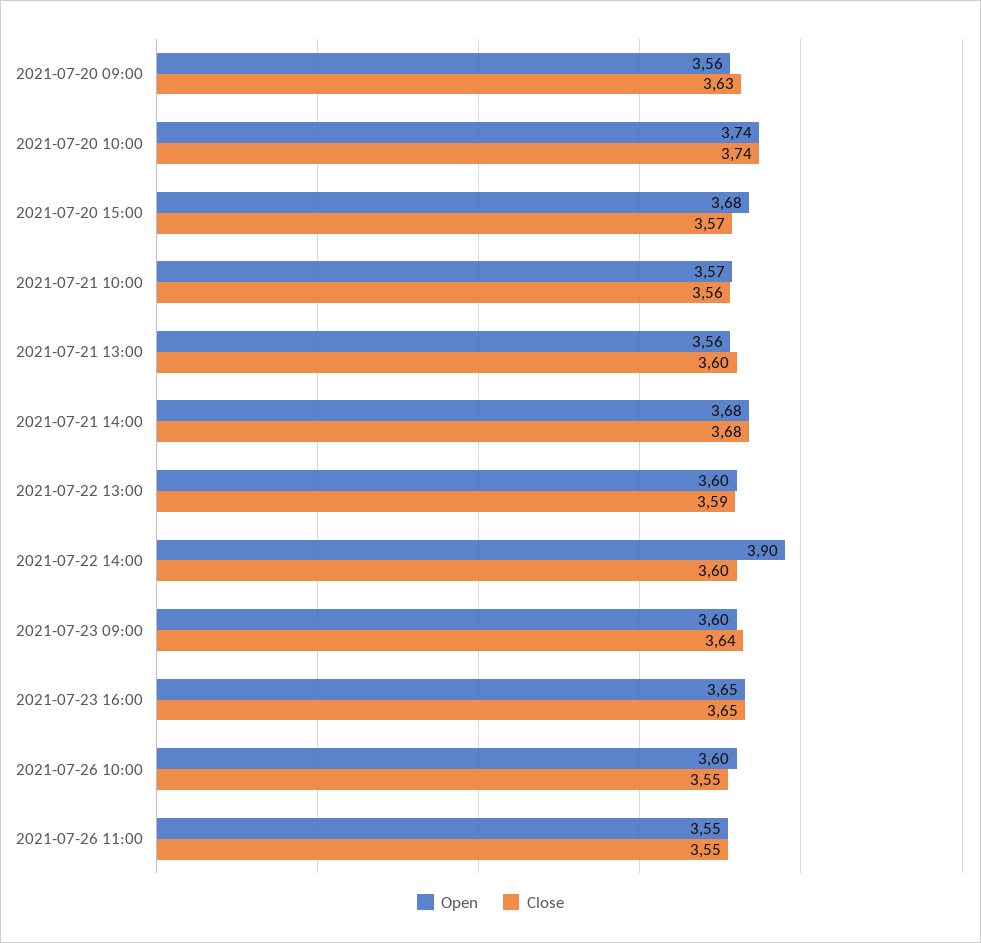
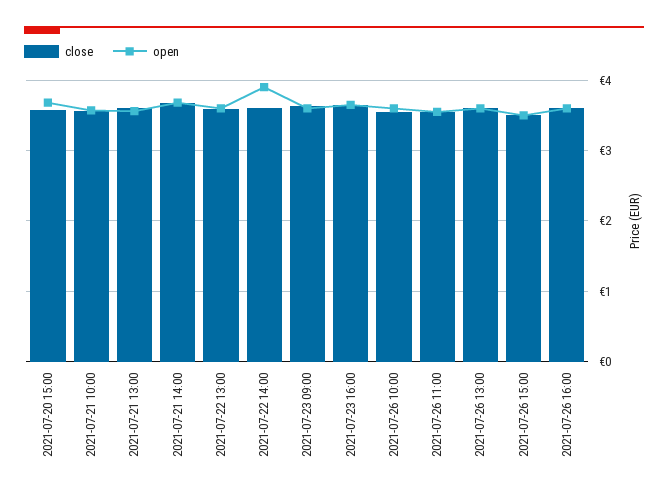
Open, 2021-07-20 09:00: 3.56 -> none
Close, 2021-07-20 09:00: 3.63 -> none
Open, 2021-07-20 10:00: 3.74 -> none
Close, 2021-07-20 10:00: 3.74 -> none
Close, 2021-07-26 13:00: none -> 3.6
Open, 2021-07-26 13:00: none -> 3.6
Close, 2021-07-26 15:00: none -> 3.5
Open, 2021-07-26 15:00: none -> 3.5
Close, 2021-07-26 16:00: none -> 3.6
Open, 2021-07-26 16:00: none -> 3.6

